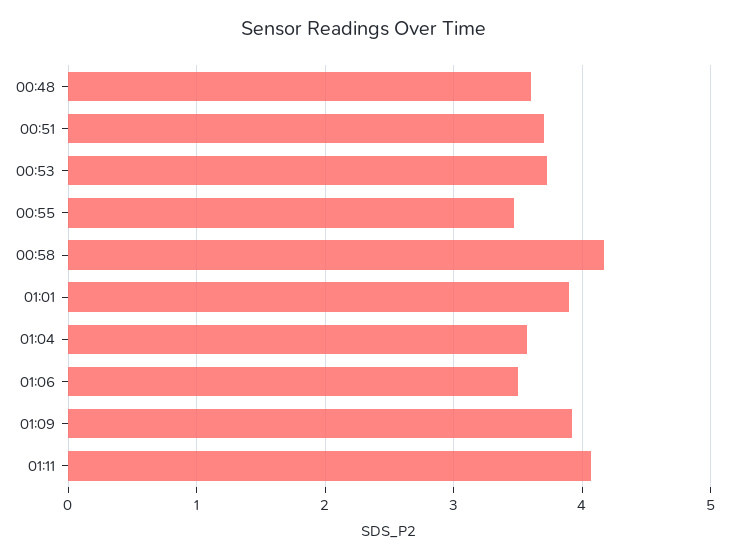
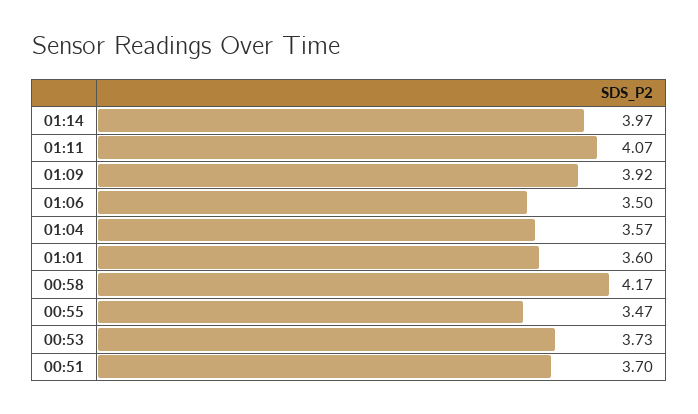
00:48: 3.6 -> none
01:01: 3.9 -> 3.6
01:14: none -> 3.97

